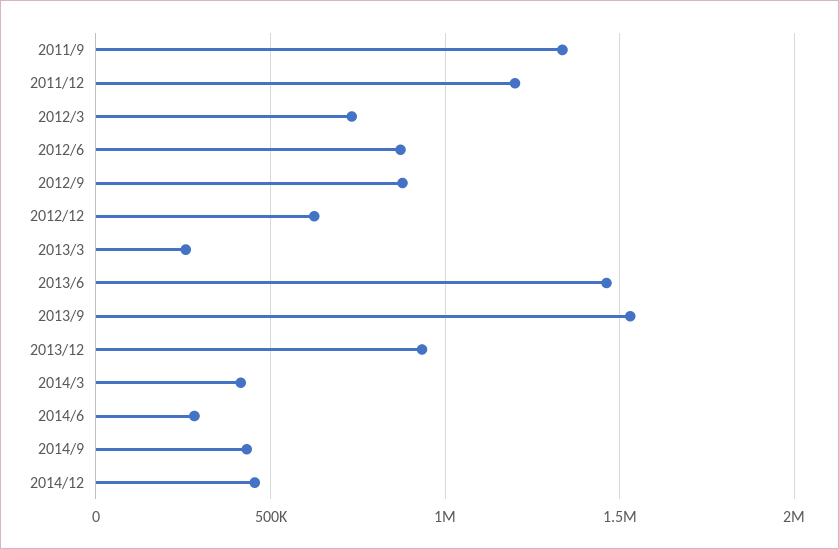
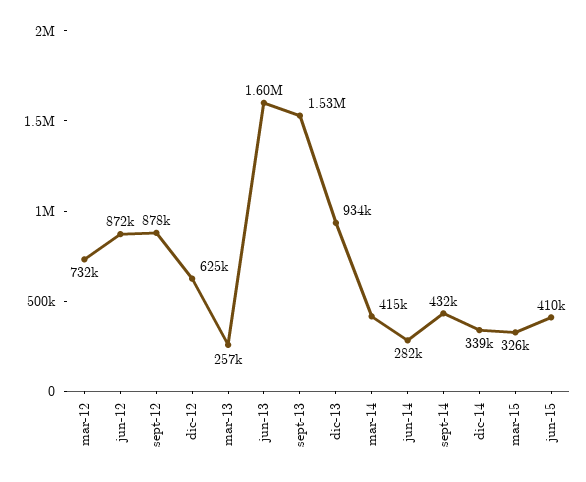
2011/9: 1350000 -> none
2011/12: 1200000 -> none
2013/6: 1450000 -> 1600000
2014/12: 450000 -> 339000
mar-15: none -> 326000
jun-15: none -> 410000

